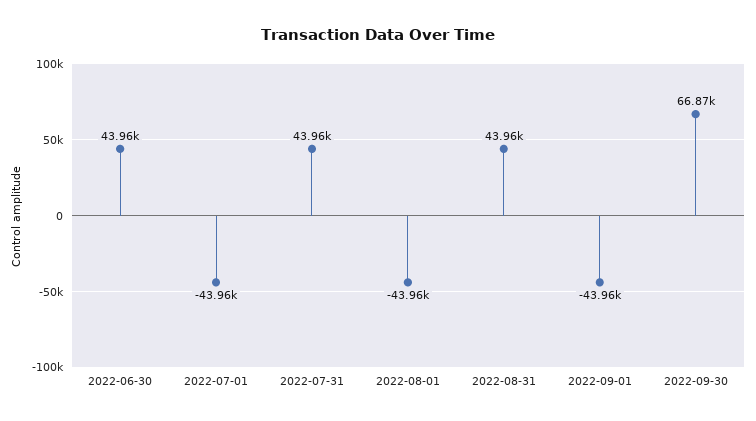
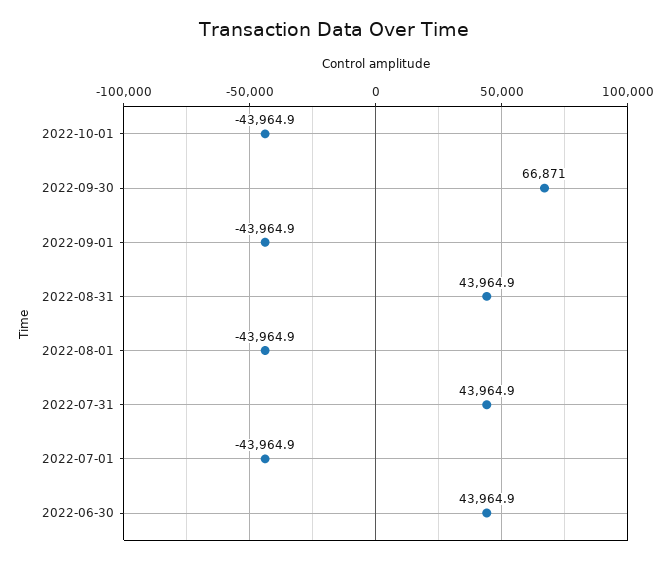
2022-10-01: none -> -43964.9

